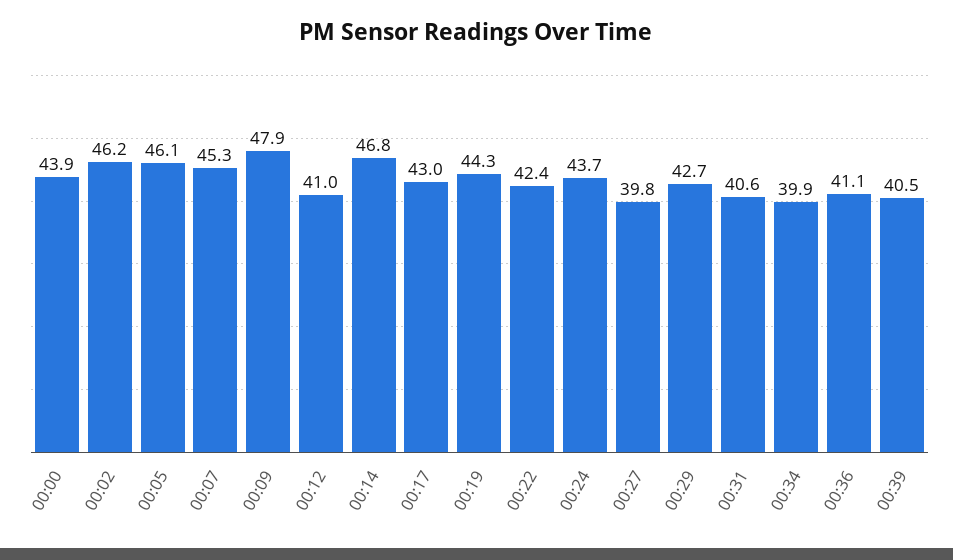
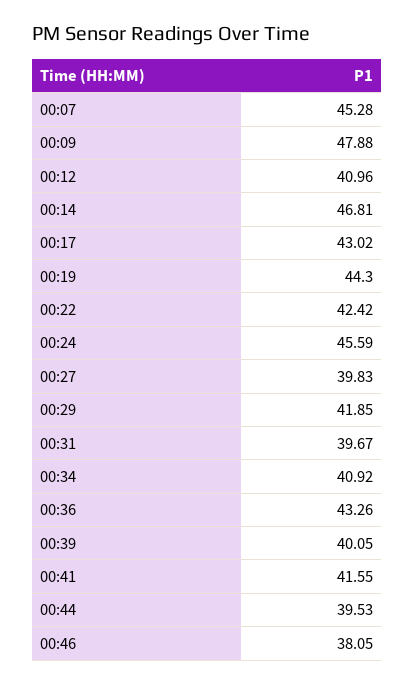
00:00: 43.9 -> none
00:02: 46.2 -> none
00:05: 46.1 -> none
00:24: 43.7 -> 45.59
00:29: 42.7 -> 41.85
00:31: 40.6 -> 39.67
00:34: 39.9 -> 40.92
00:36: 41.1 -> 43.26
00:39: 40.5 -> 40.05
00:41: none -> 41.55
00:44: none -> 39.53
00:46: none -> 38.05

